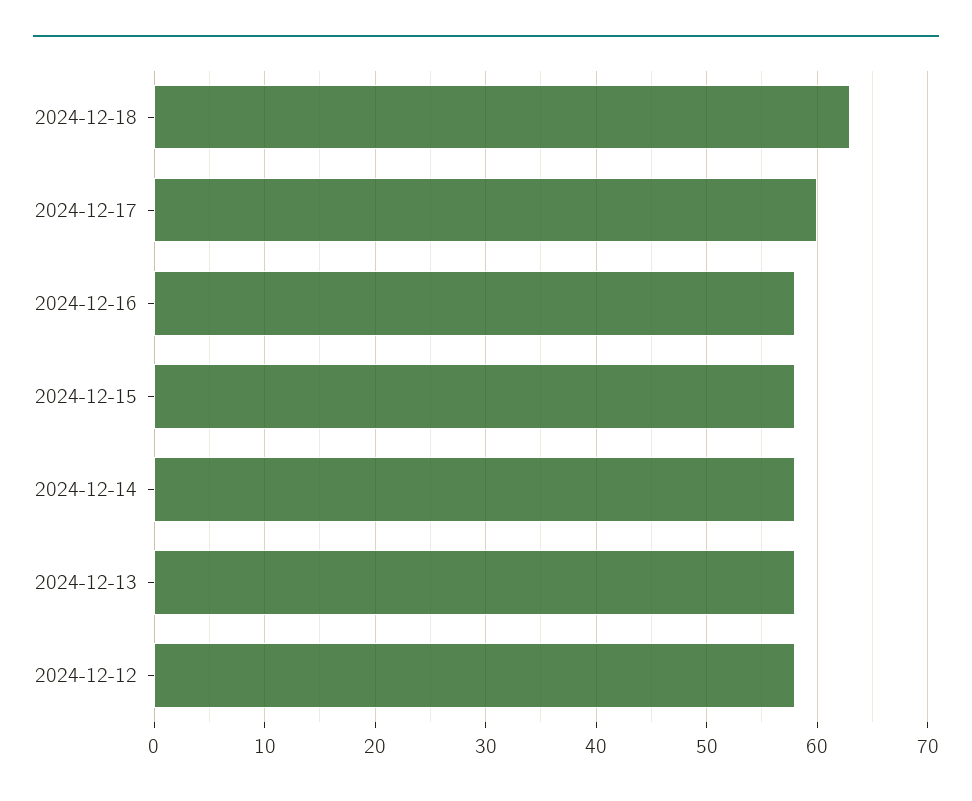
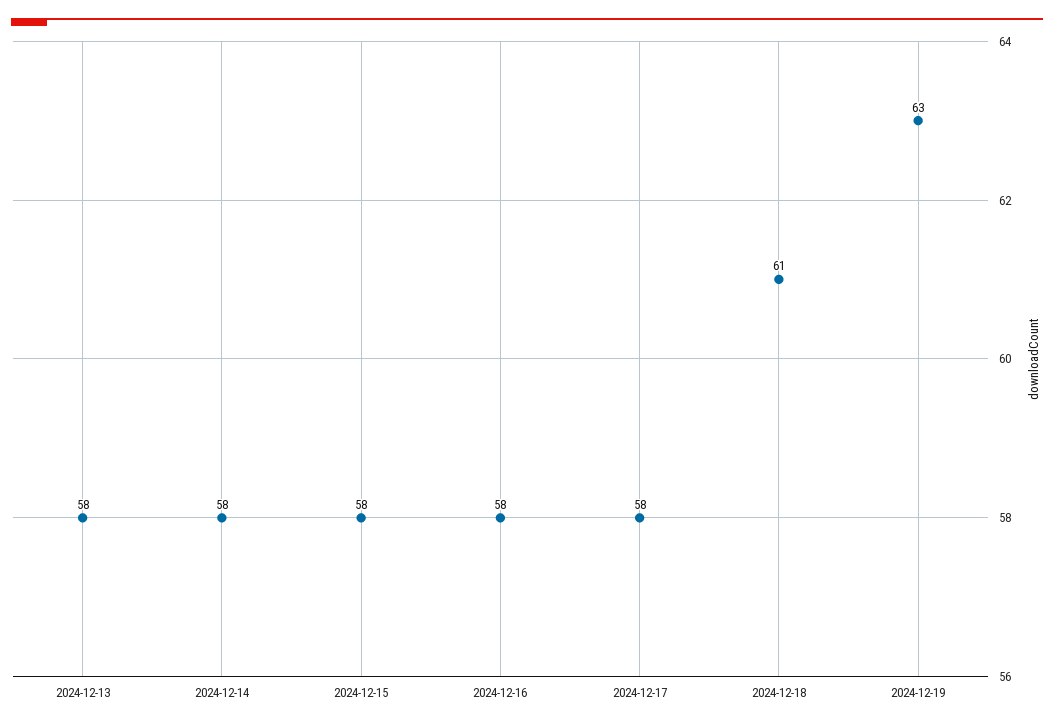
2024-12-18: 63 -> 61
2024-12-17: 60 -> 58
2024-12-12: 58 -> none
2024-12-19: none -> 63

